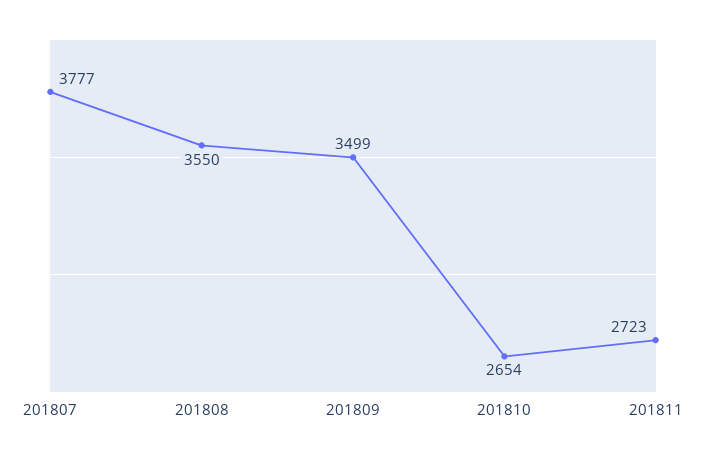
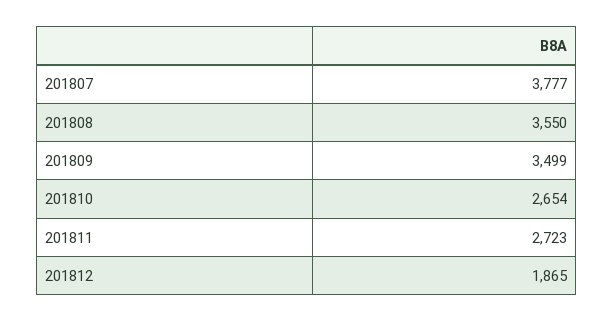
201812: none -> 1865

